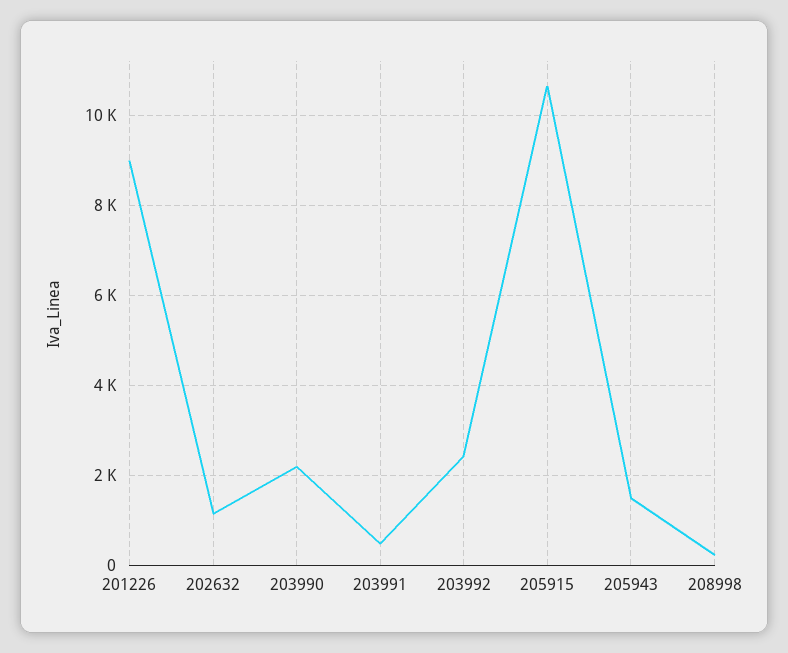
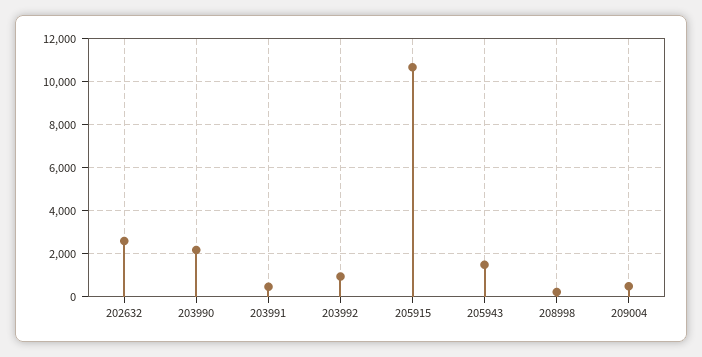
201226: 9000 -> none
202632: 1200 -> 2500
203992: 2400 -> 1000
209004: none -> 500

